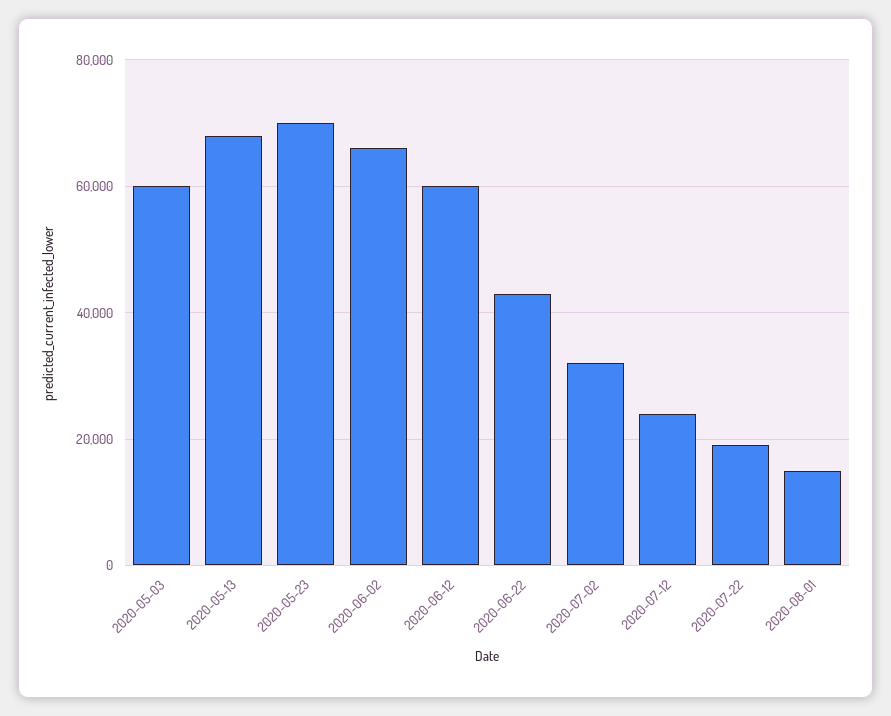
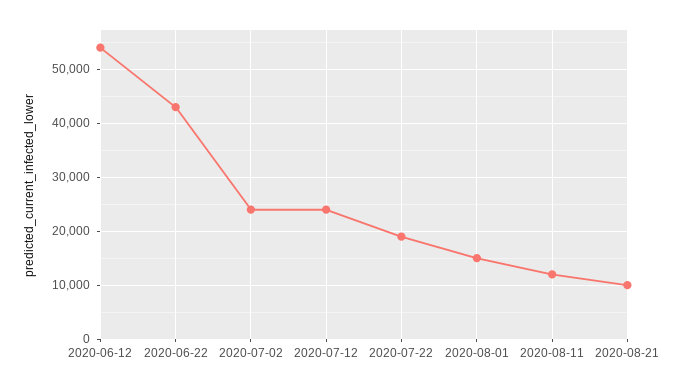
2020-05-03: 60000 -> none
2020-05-13: 68000 -> none
2020-05-23: 70000 -> none
2020-06-02: 66000 -> none
2020-06-12: 60000 -> 54000
2020-07-02: 32000 -> 24000
2020-08-11: none -> 12000
2020-08-21: none -> 10000

